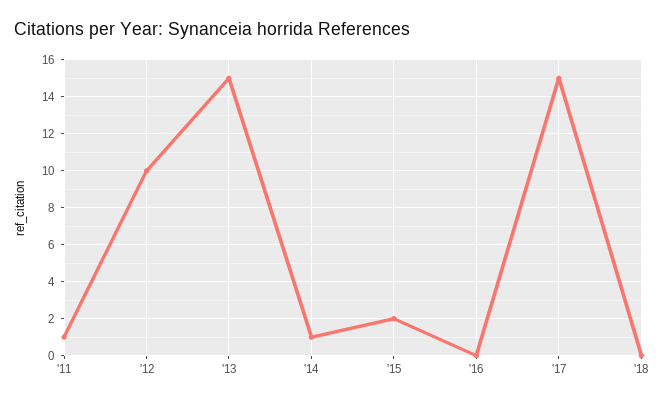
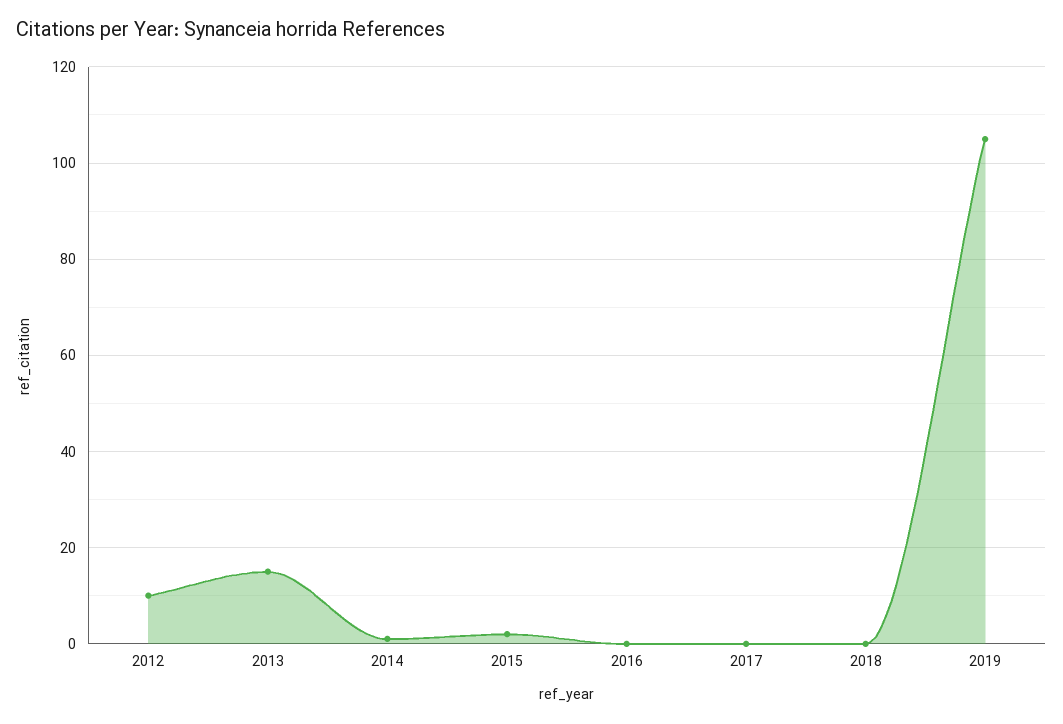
'11: 1 -> none
'17: 15 -> 0
2019: none -> 105

